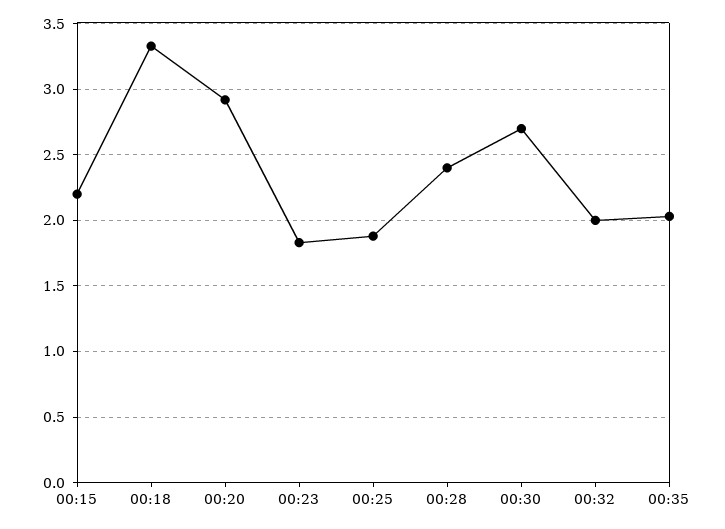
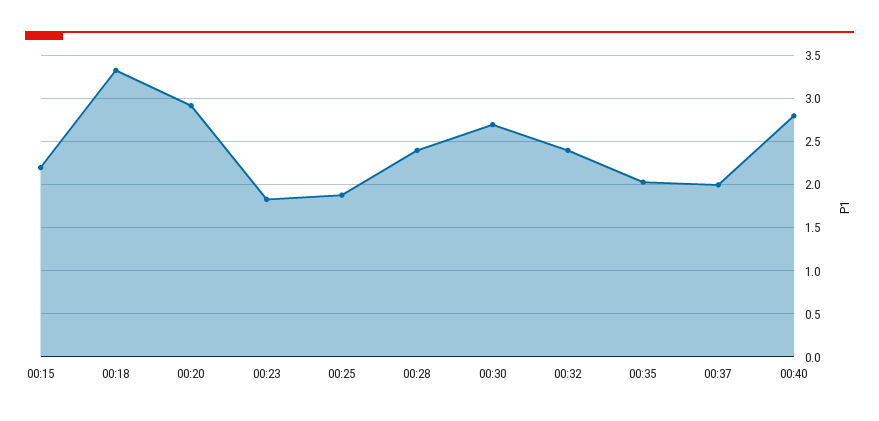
00:32: 2 -> 2.4
00:37: none -> 2
00:40: none -> 2.8

